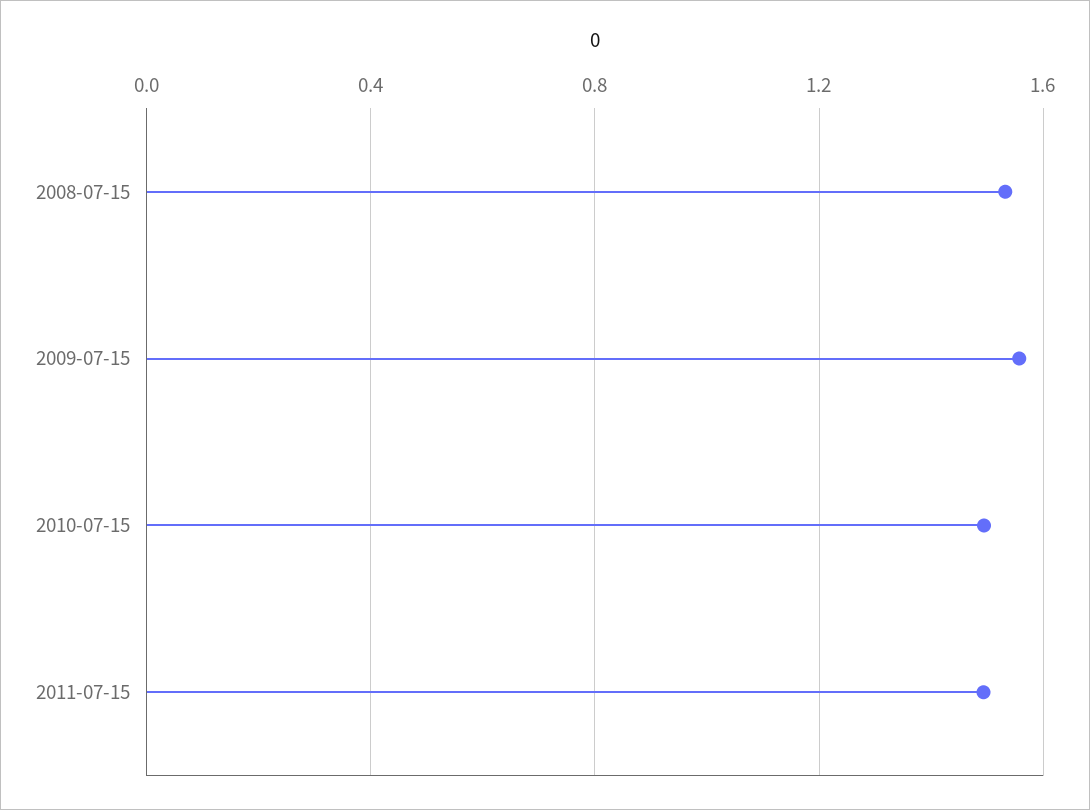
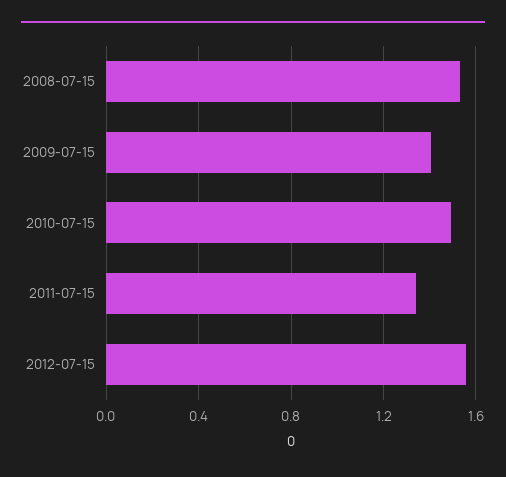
2009-07-15: 1.55 -> 1.4
2011-07-15: 1.5 -> 1.35
2012-07-15: none -> 1.55

